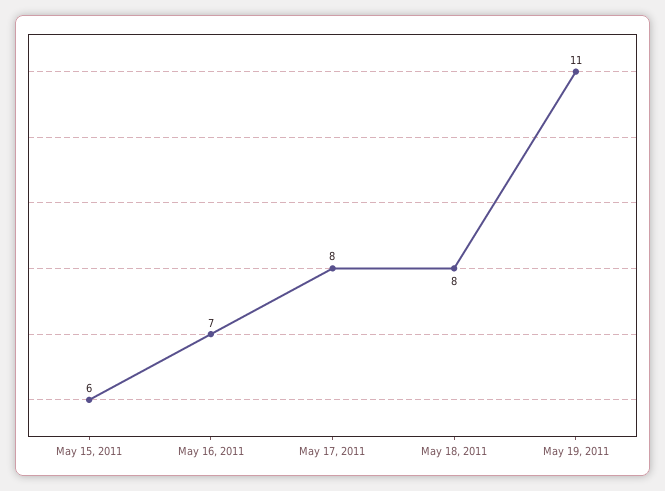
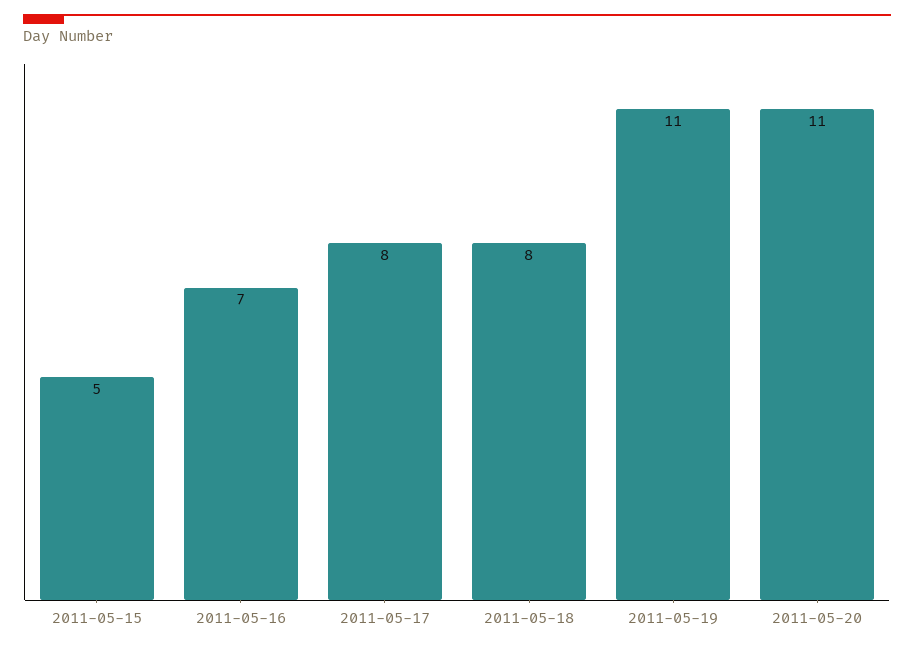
May 15, 2011: 6 -> 5
2011-05-20: none -> 11

